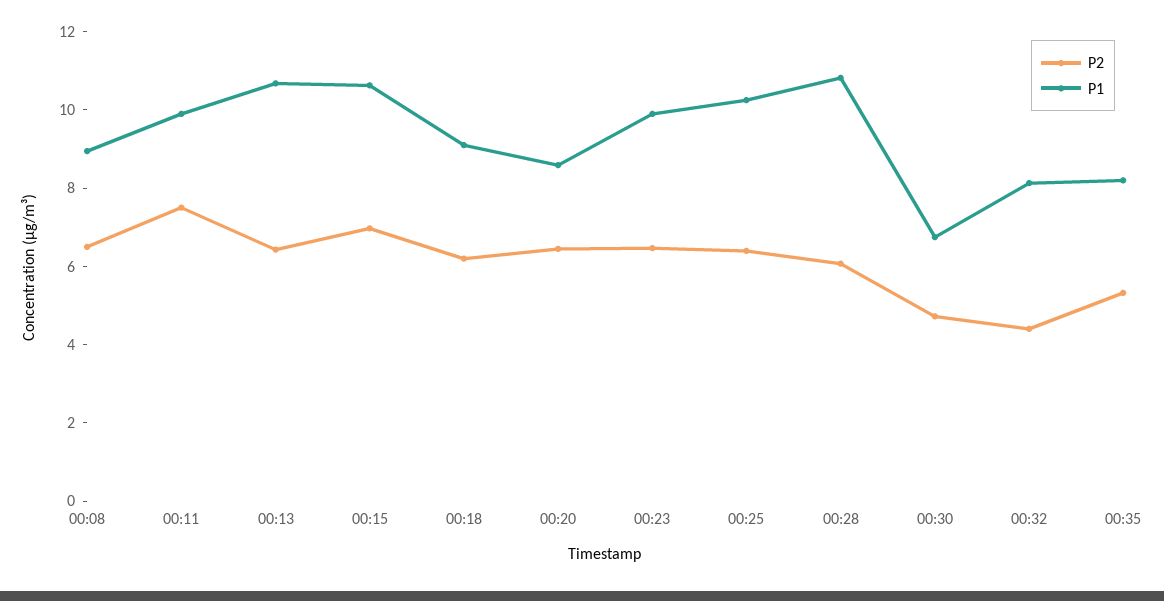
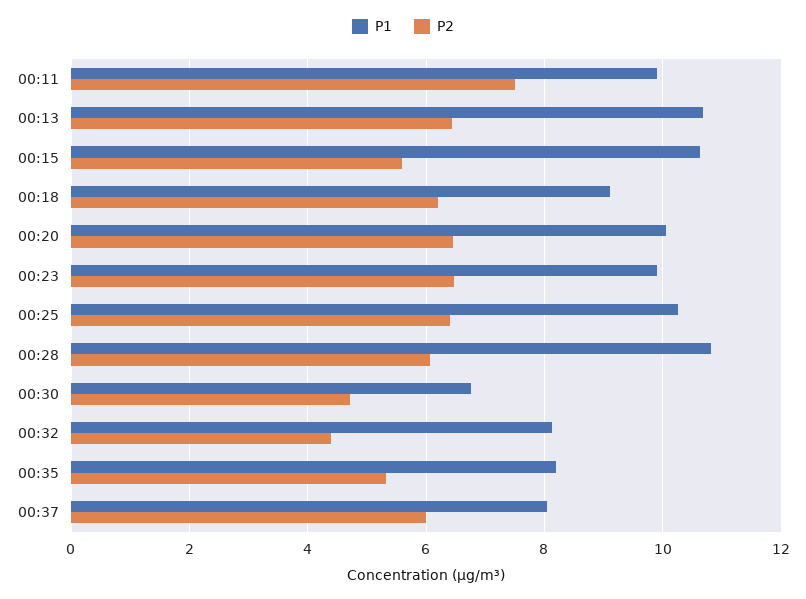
P2, 00:08: 6.5 -> none
P1, 00:08: 9 -> none
P2, 00:15: 7 -> 5.6
P1, 00:20: 8.5 -> 10
P1, 00:37: none -> 8
P2, 00:37: none -> 6

